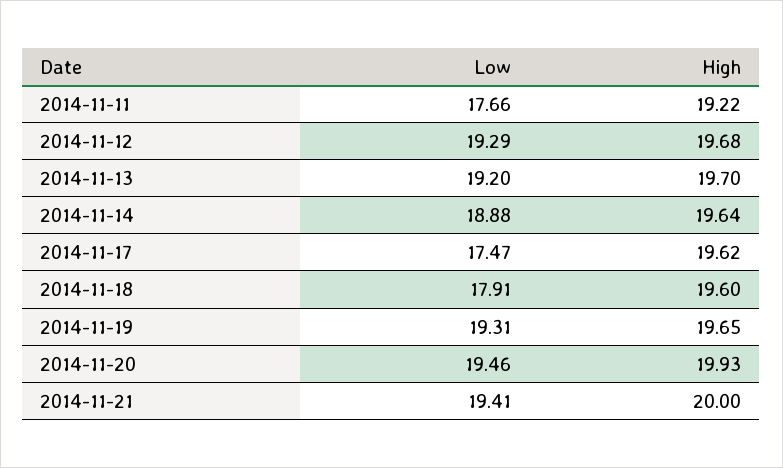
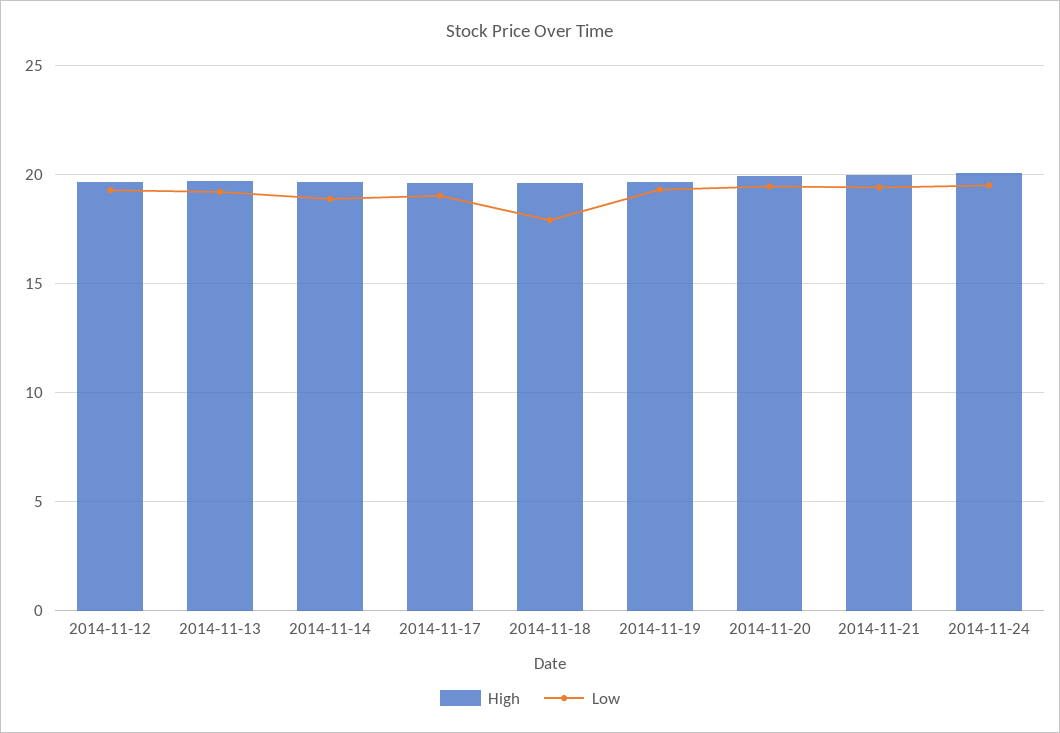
Low, 2014-11-11: 17.66 -> none
High, 2014-11-11: 19.22 -> none
Low, 2014-11-17: 17.47 -> 19
High, 2014-11-24: none -> 20
Low, 2014-11-24: none -> 19.5

